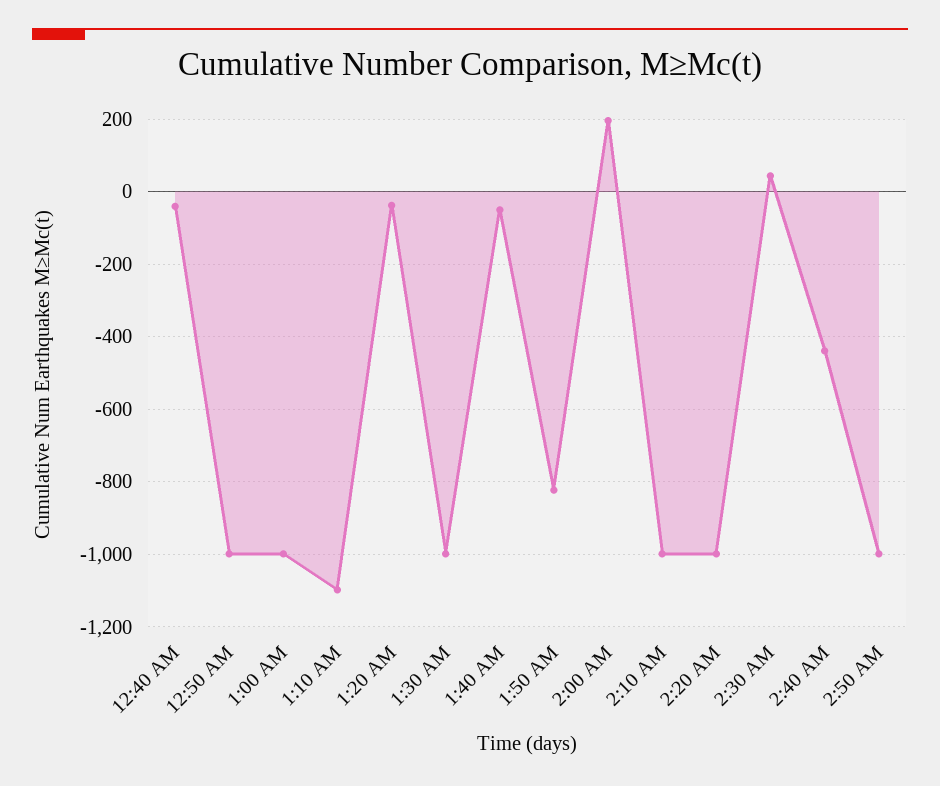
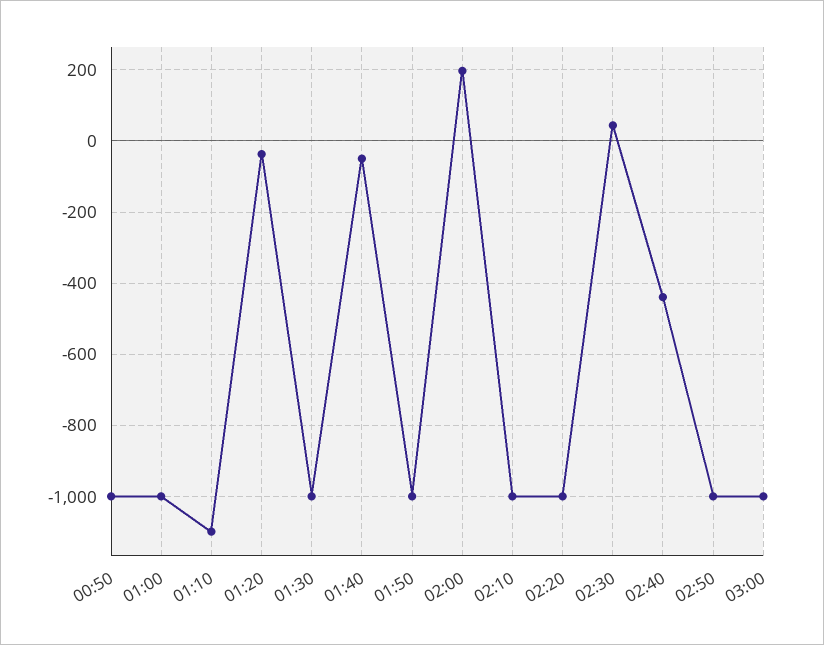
12:40 AM: -40 -> none
1:50 AM: -820 -> -1000
03:00: none -> -1000

